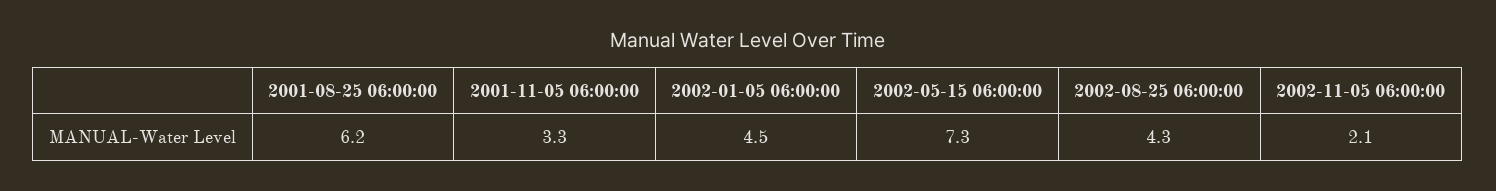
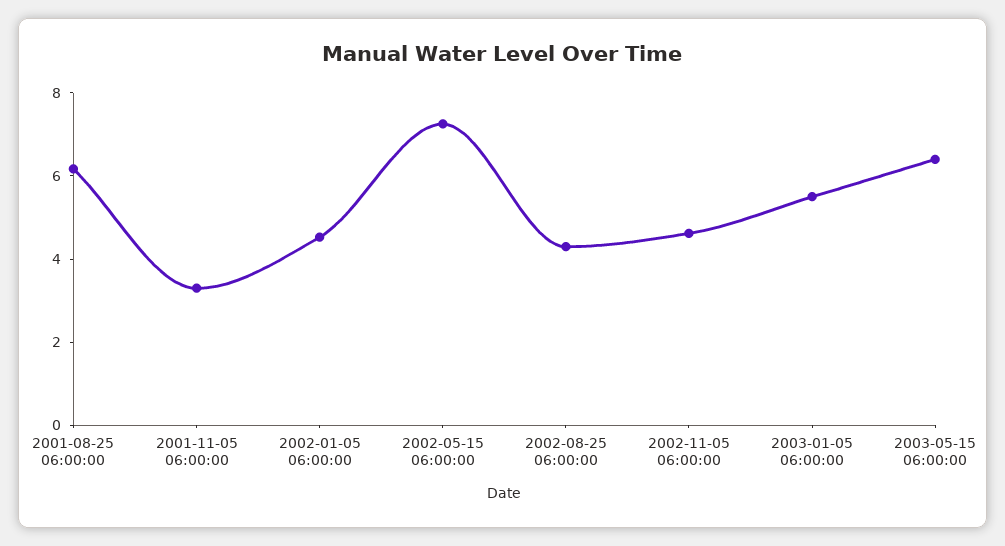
2002-11-05 06:00:00: 2.1 -> 4.5
2003-01-05 06:00:00: none -> 5.5
2003-05-15 06:00:00: none -> 6.5

